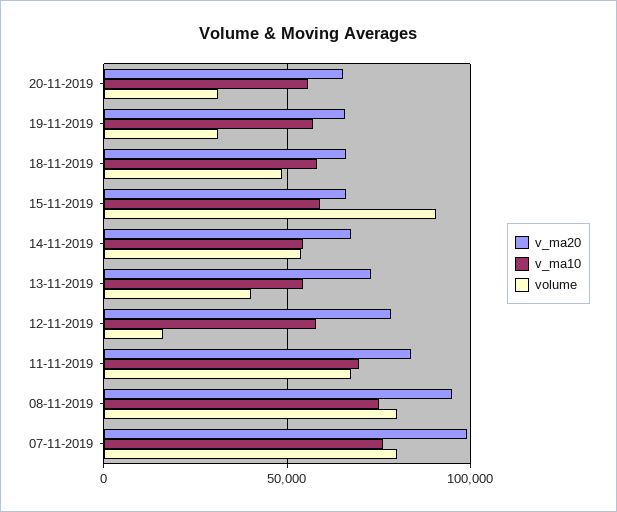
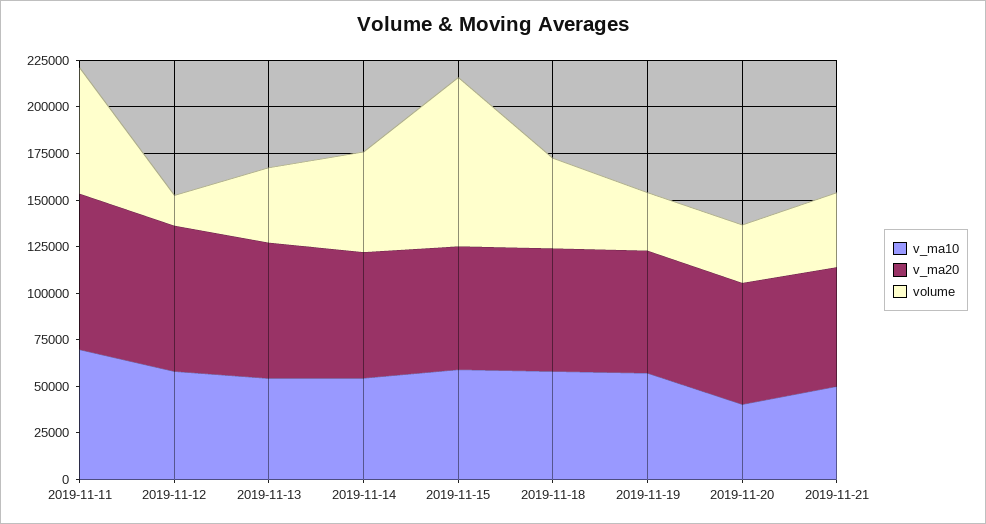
v_ma10, 20-11-2019: 55000 -> 40000
v_ma20, 08-11-2019: 95000 -> none
v_ma10, 08-11-2019: 75000 -> none
volume, 08-11-2019: 80000 -> none
v_ma20, 07-11-2019: 100000 -> none
v_ma10, 07-11-2019: 75000 -> none
volume, 07-11-2019: 80000 -> none
v_ma10, 2019-11-21: none -> 50000
v_ma20, 2019-11-21: none -> 65000
volume, 2019-11-21: none -> 40000

